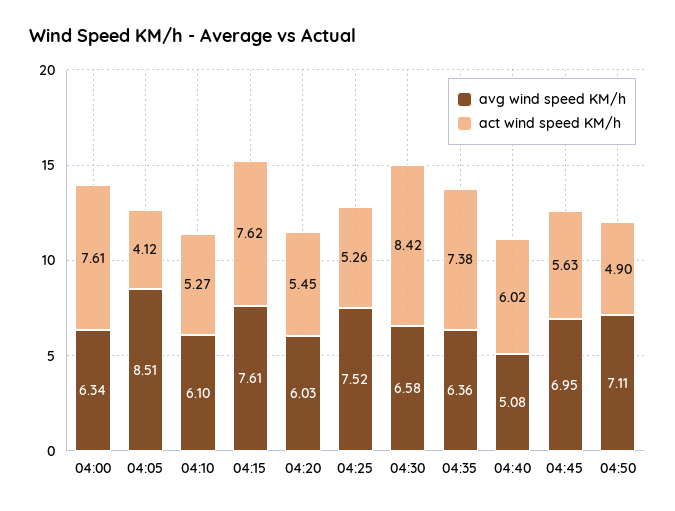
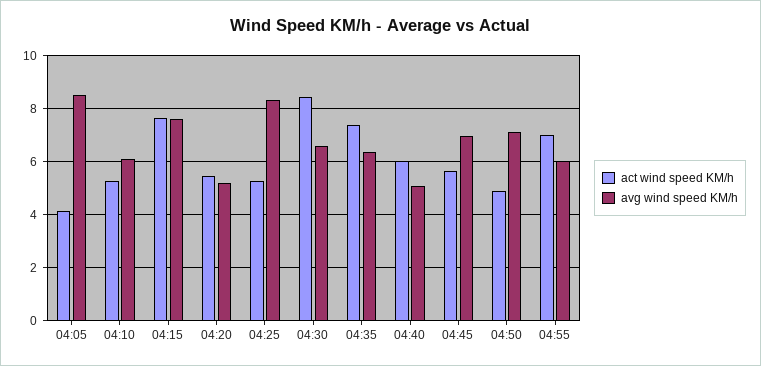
avg wind speed KM/h, 04:00: 6.34 -> none
act wind speed KM/h, 04:00: 7.61 -> none
avg wind speed KM/h, 04:20: 6.03 -> 5.25
avg wind speed KM/h, 04:25: 7.52 -> 8.25
act wind speed KM/h, 04:55: none -> 7
avg wind speed KM/h, 04:55: none -> 6

